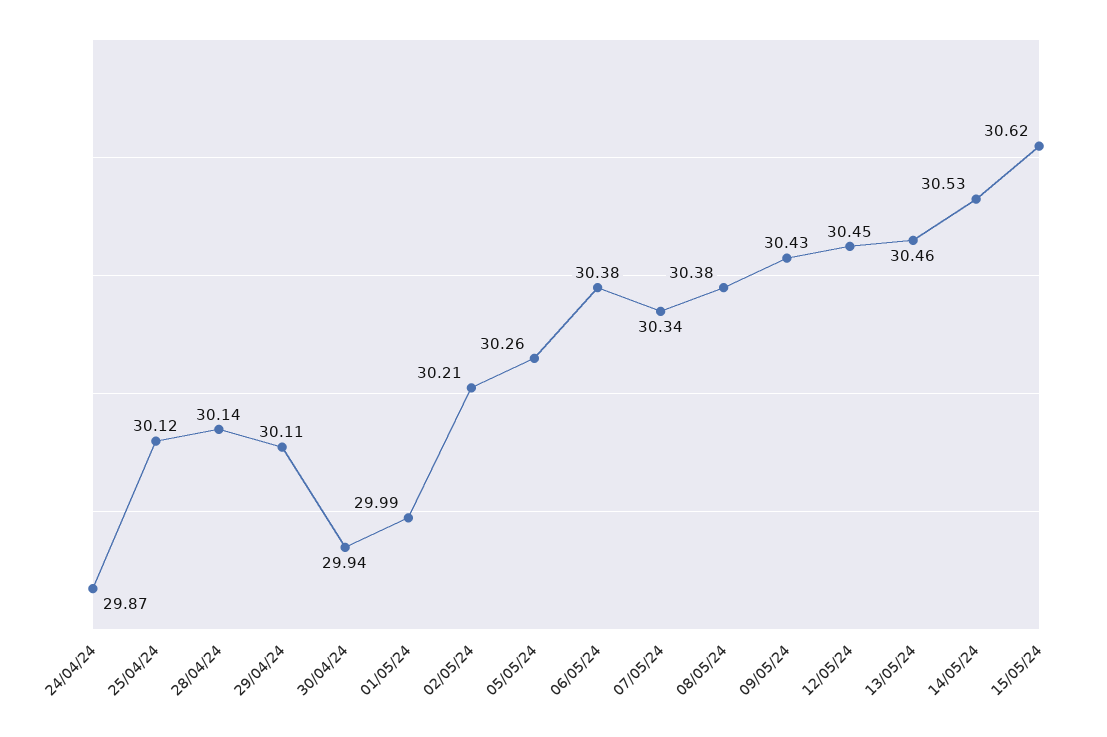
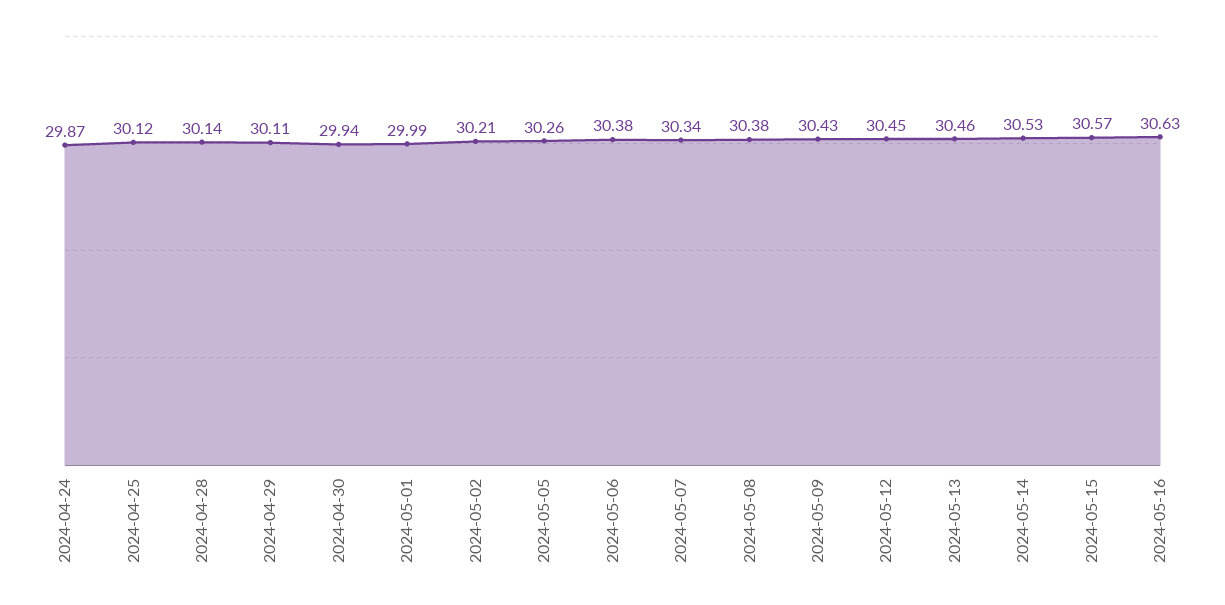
15/05/24: 30.62 -> 30.57
2024-05-16: none -> 30.63

